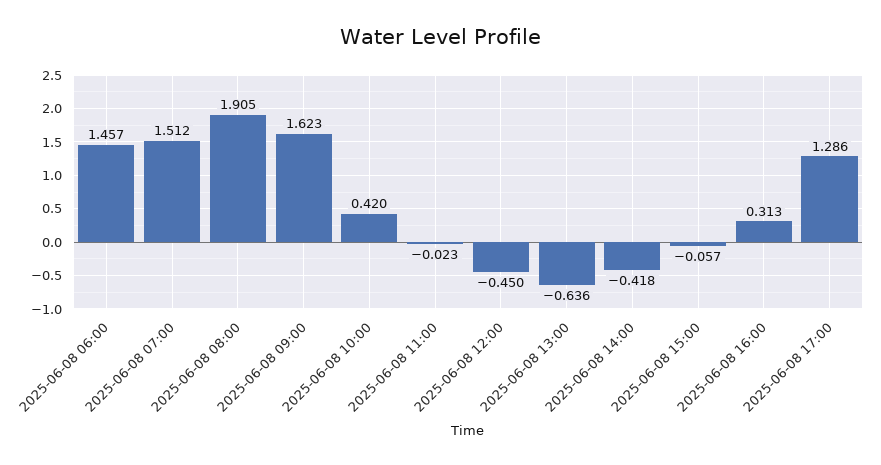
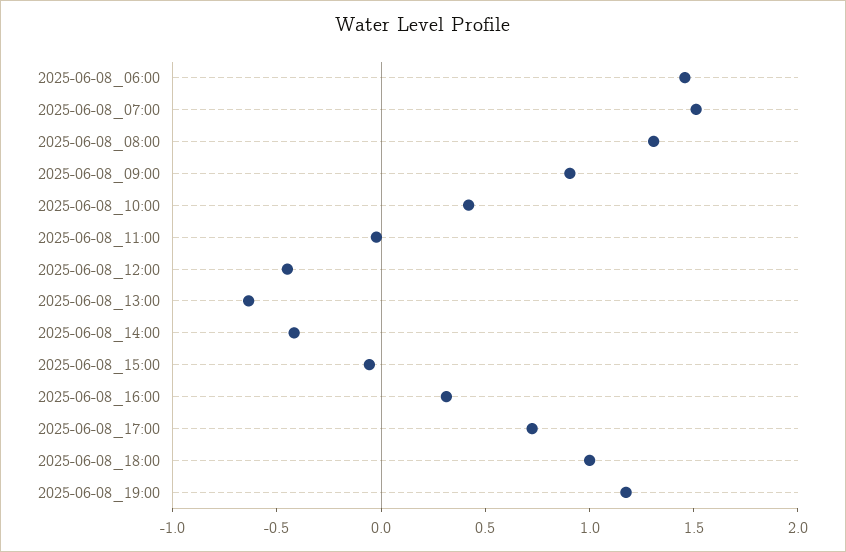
2025-06-08 08:00: 1.905 -> 1.3
2025-06-08 09:00: 1.623 -> 0.9
2025-06-08 17:00: 1.286 -> 0.7
2025-06-08_18:00: none -> 1
2025-06-08_19:00: none -> 1.2

